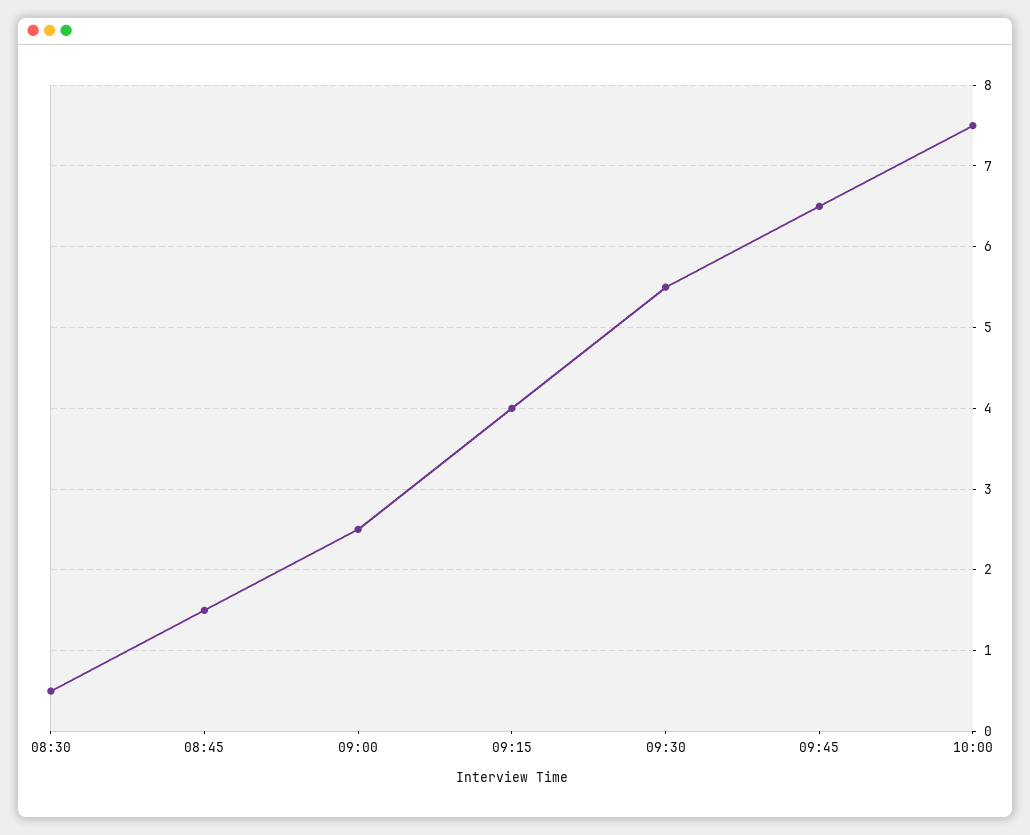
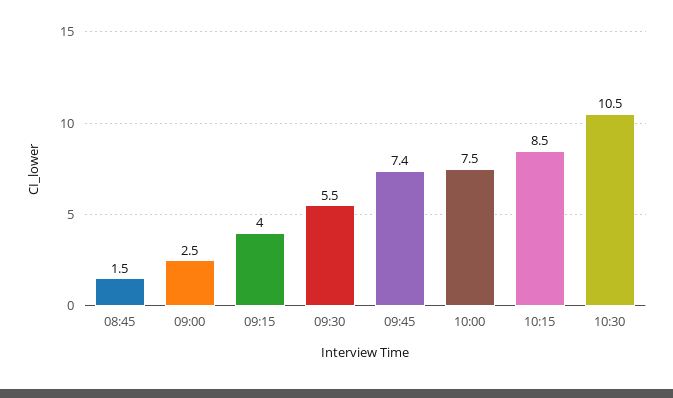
08:30: 0.5 -> none
09:45: 6.5 -> 7.4
10:15: none -> 8.5
10:30: none -> 10.5

